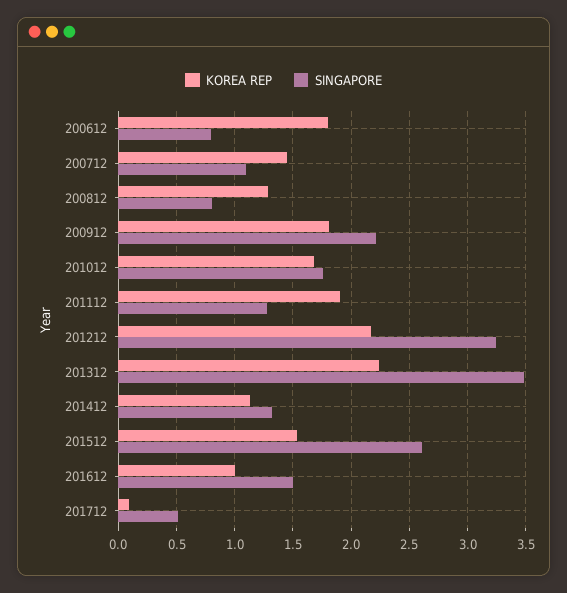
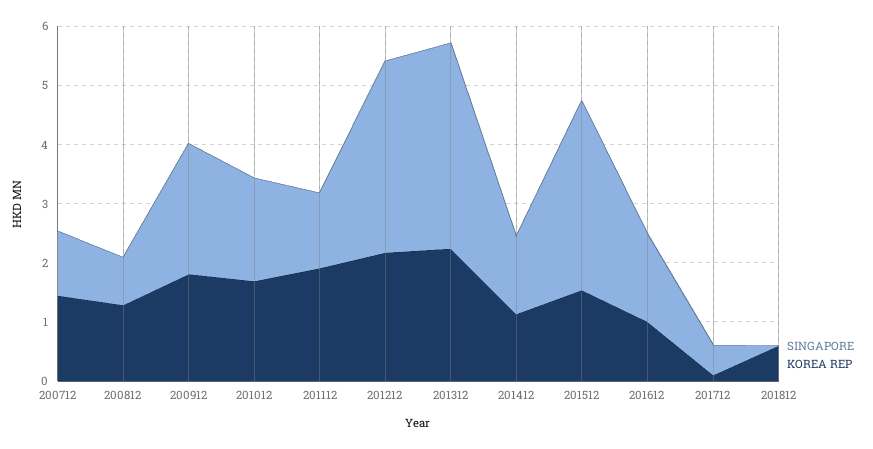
KOREA REP, 200612: 1.8 -> none
SINGAPORE, 200612: 0.8 -> none
SINGAPORE, 201512: 2.6 -> 3.2
SINGAPORE, 201812: none -> 0
KOREA REP, 201812: none -> 0.6

